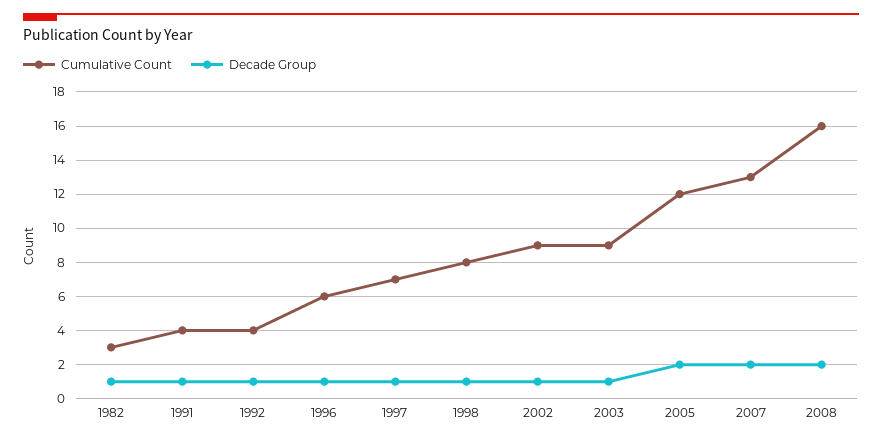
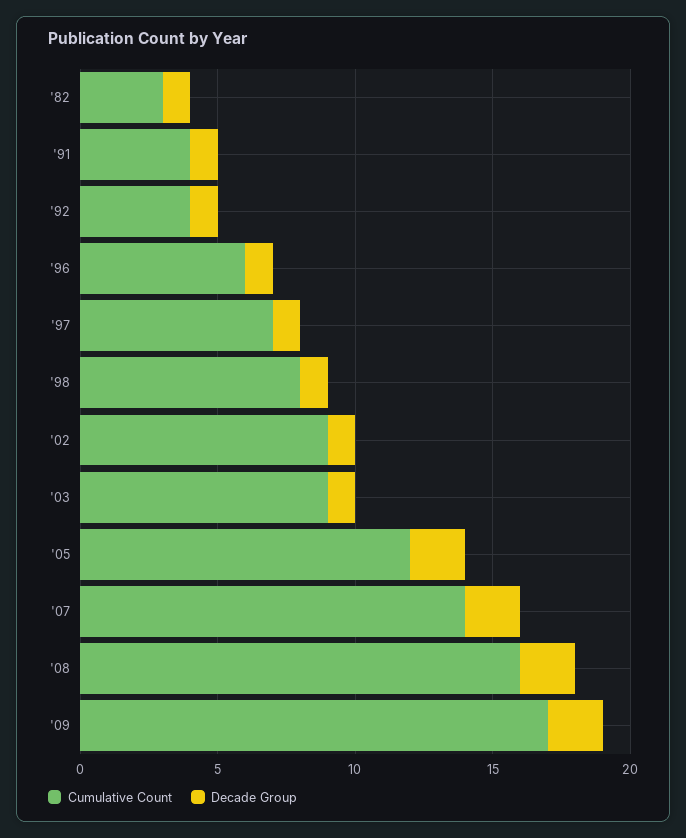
Cumulative Count, 2007: 13 -> 14
Cumulative Count, '09: none -> 17
Decade Group, '09: none -> 2

